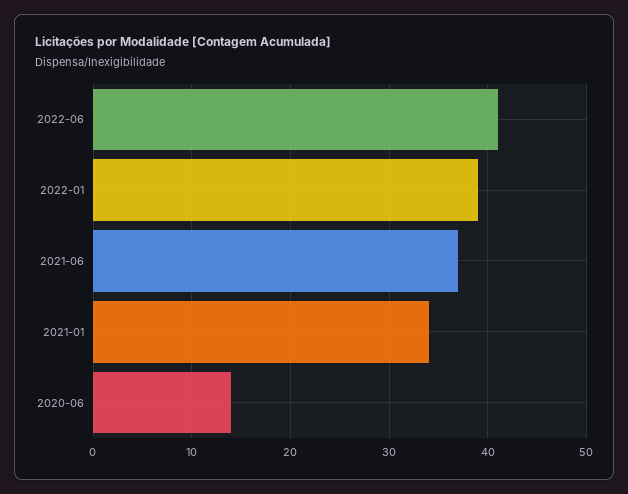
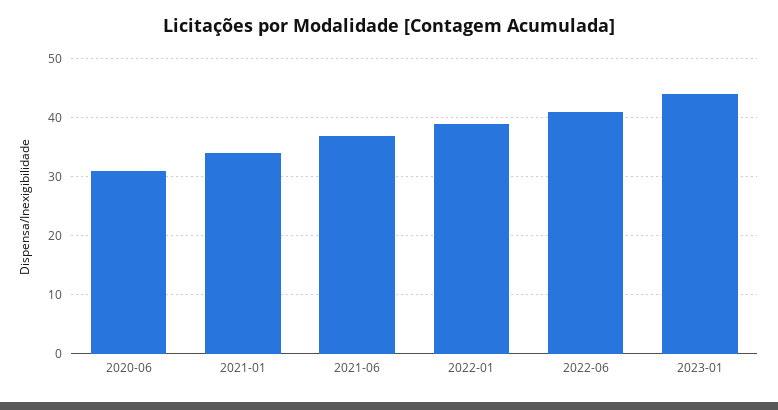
2020-06: 14 -> 30
2023-01: none -> 45

